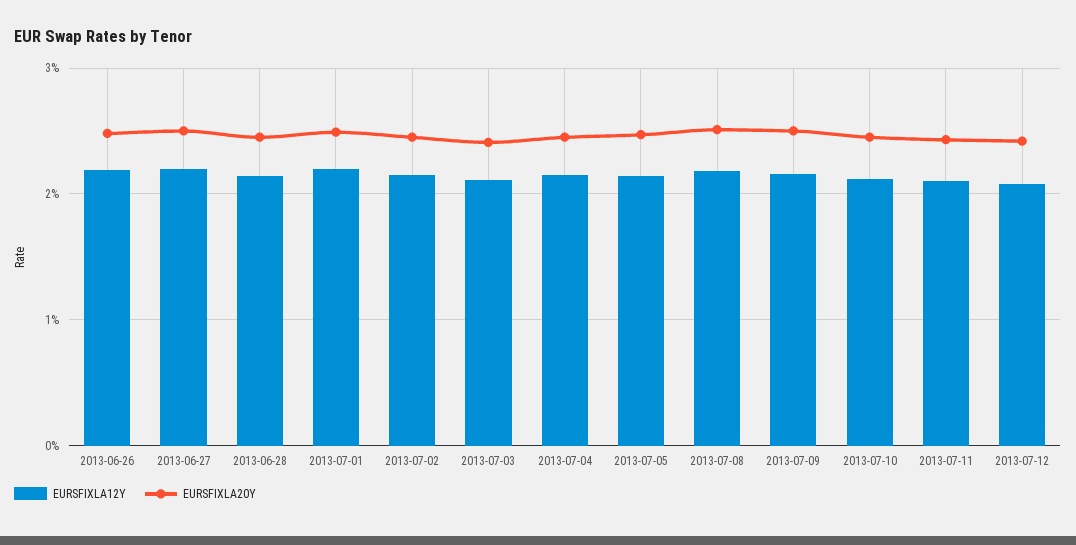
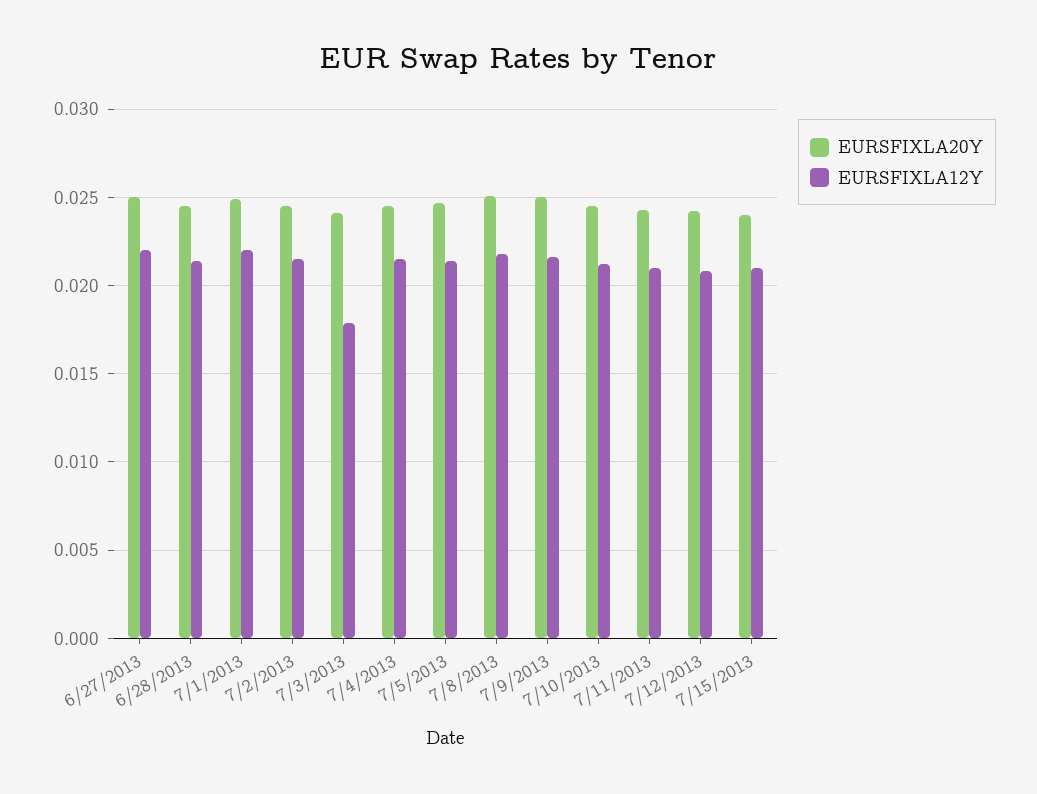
EURSFIXLA12Y, 2013-06-26: 0.022 -> none
EURSFIXLA20Y, 2013-06-26: 0.025 -> none
EURSFIXLA12Y, 2013-07-03: 0.021 -> 0.018
EURSFIXLA20Y, 7/15/2013: none -> 0.024
EURSFIXLA12Y, 7/15/2013: none -> 0.021

